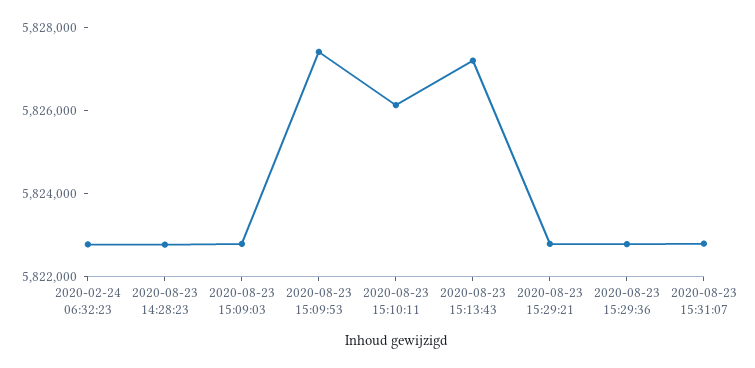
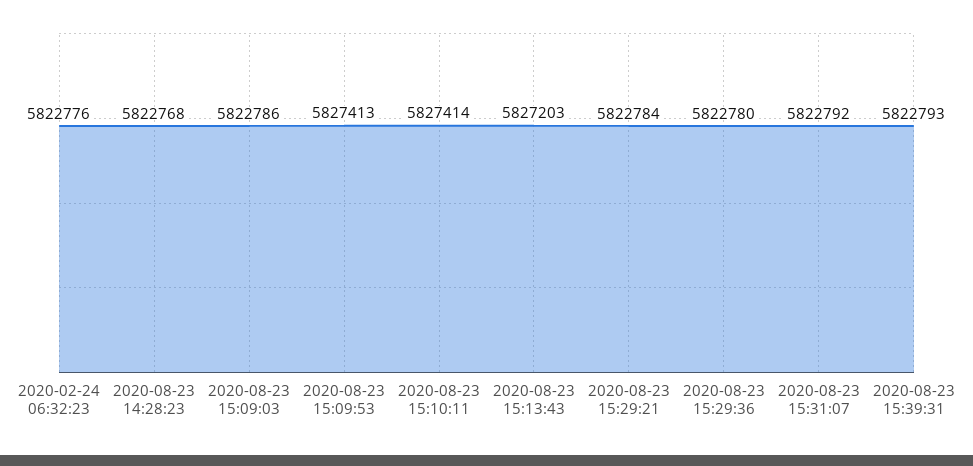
2020-08-23 15:10:11: 5826000 -> 5827414
2020-08-23 15:39:31: none -> 5822793

